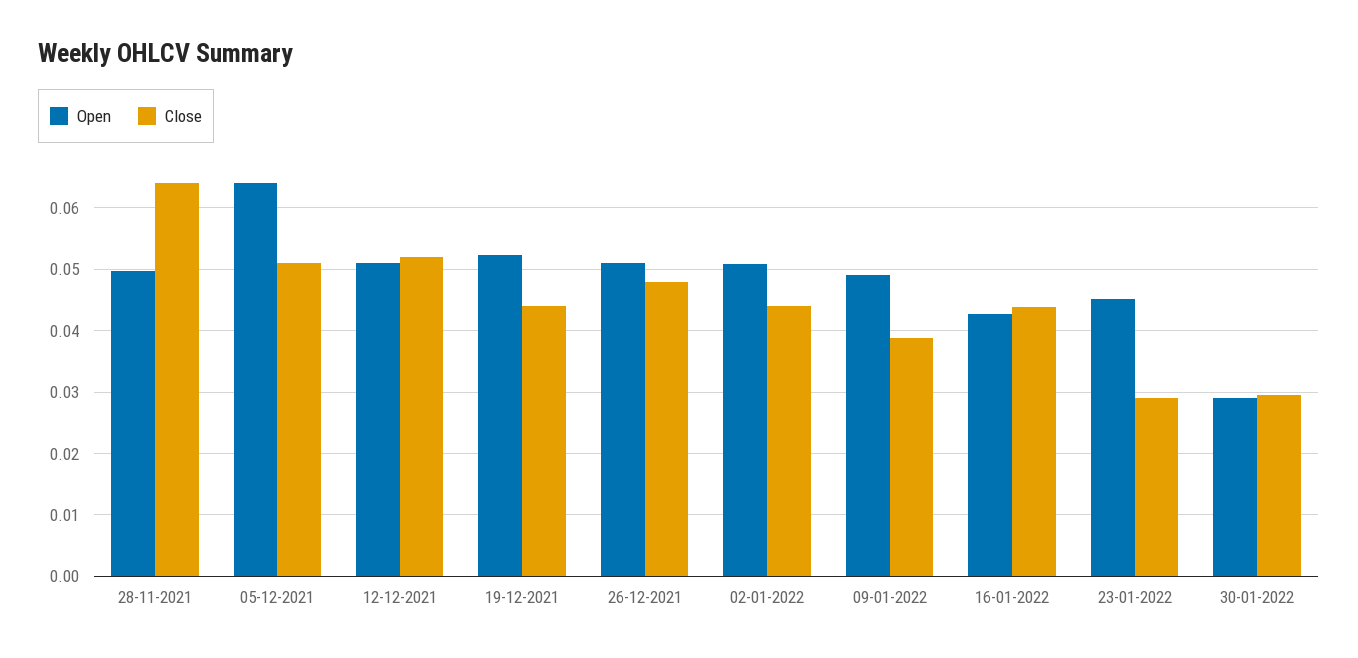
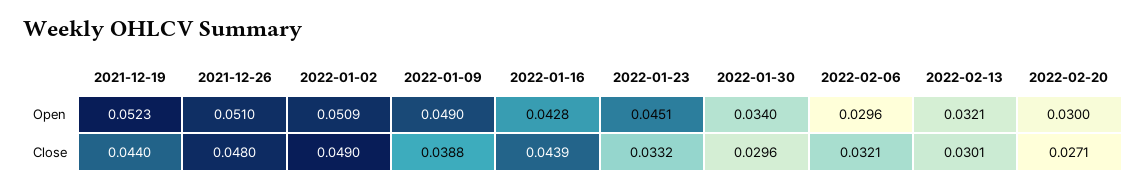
Open, 28-11-2021: 0.05 -> none
Close, 28-11-2021: 0.064 -> none
Open, 05-12-2021: 0.064 -> none
Close, 05-12-2021: 0.051 -> none
Open, 12-12-2021: 0.051 -> none
Close, 12-12-2021: 0.052 -> none
Close, 02-01-2022: 0.044 -> 0.049
Close, 23-01-2022: 0.029 -> 0.0332
Open, 30-01-2022: 0.029 -> 0.034
Open, 2022-02-06: none -> 0.0296
Open, 2022-02-13: none -> 0.0321
Open, 2022-02-20: none -> 0.03
Close, 2022-02-06: none -> 0.0321
Close, 2022-02-13: none -> 0.0301
Close, 2022-02-20: none -> 0.0271

